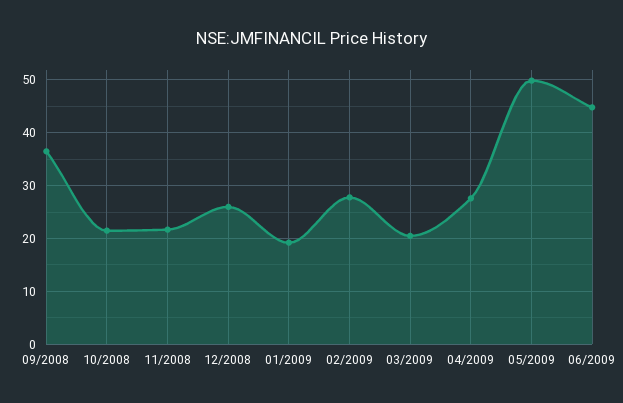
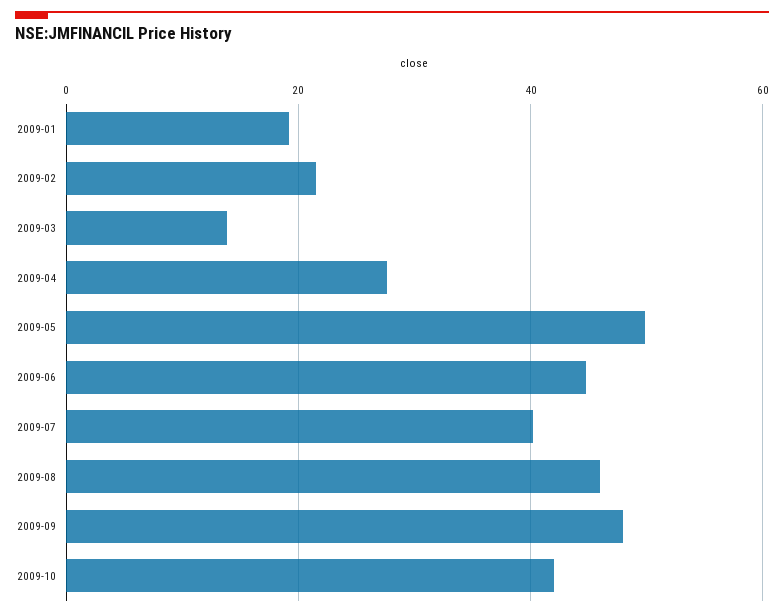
09/2008: 36 -> none
10/2008: 22 -> none
11/2008: 22 -> none
12/2008: 26 -> none
02/2009: 28 -> 22
03/2009: 20 -> 14
2009-07: none -> 40
2009-08: none -> 46
2009-09: none -> 48
2009-10: none -> 42

